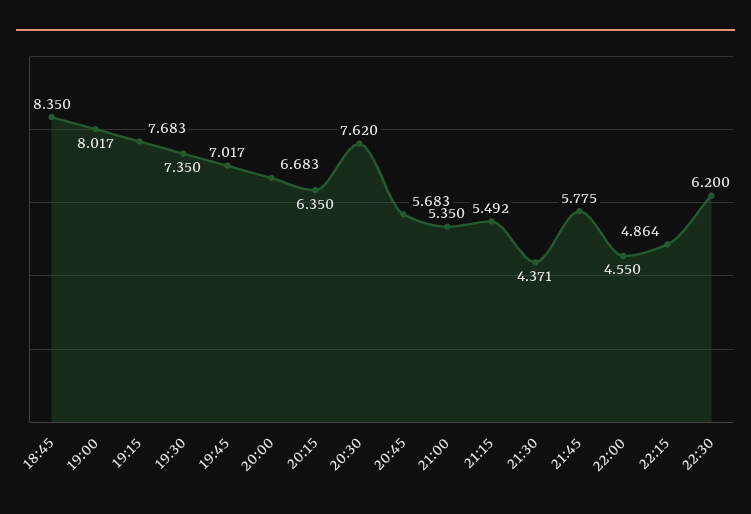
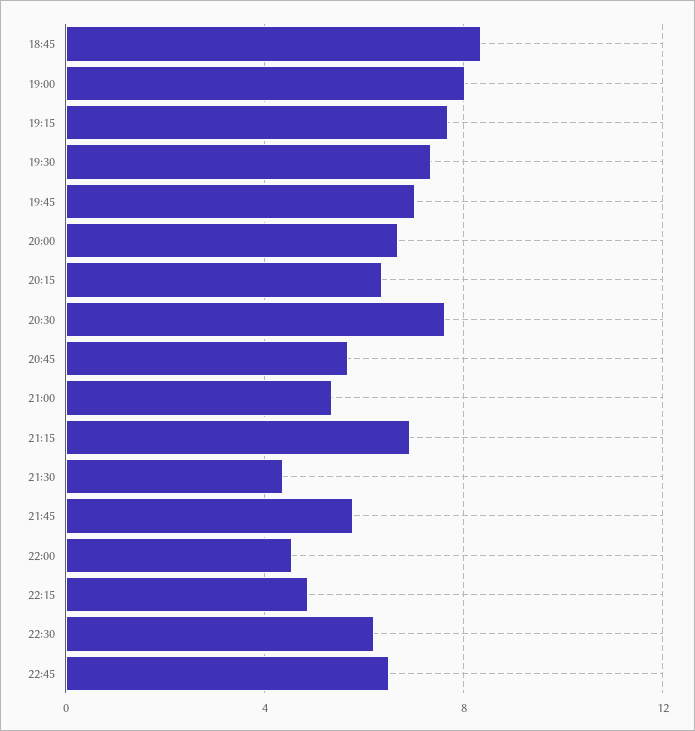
21:15: 5.492 -> 7
22:45: none -> 6.5

